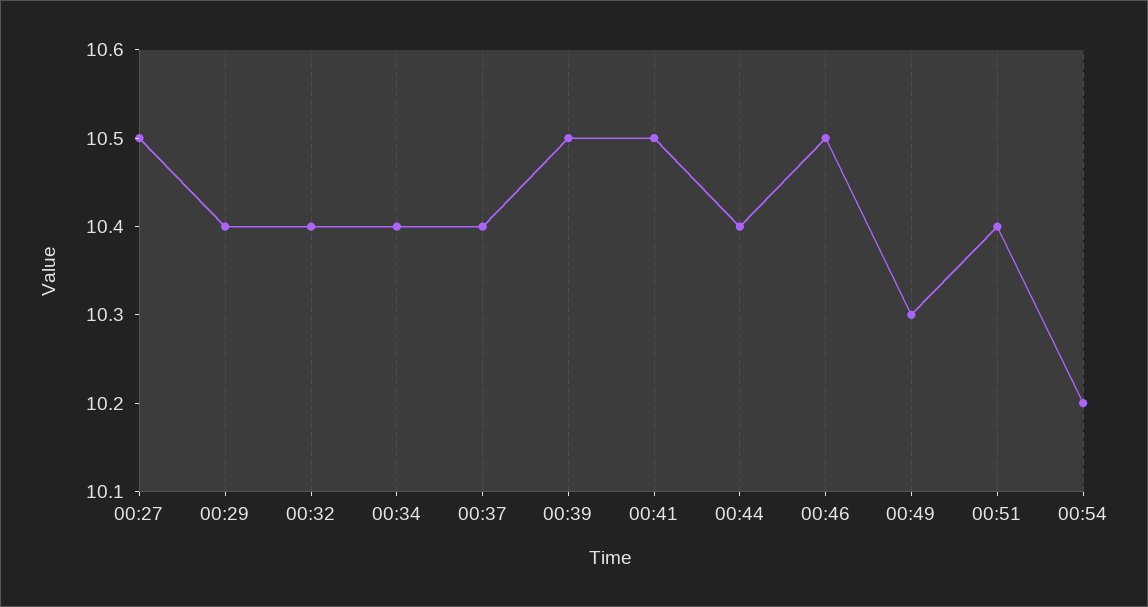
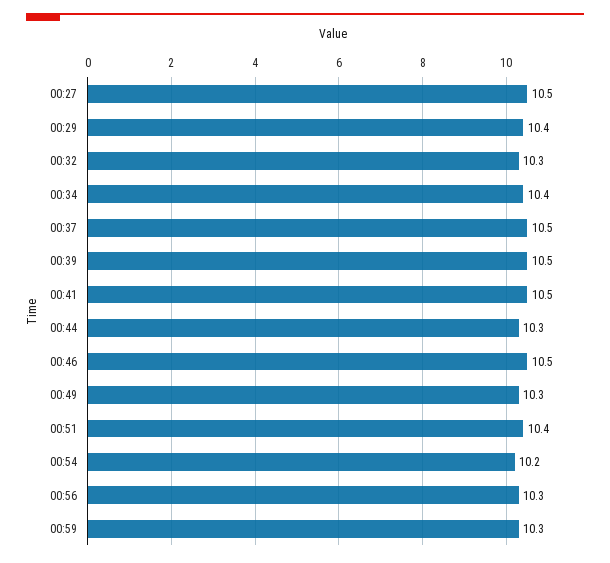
00:32: 10.4 -> 10.3
00:37: 10.4 -> 10.5
00:44: 10.4 -> 10.3
00:56: none -> 10.3
00:59: none -> 10.3

